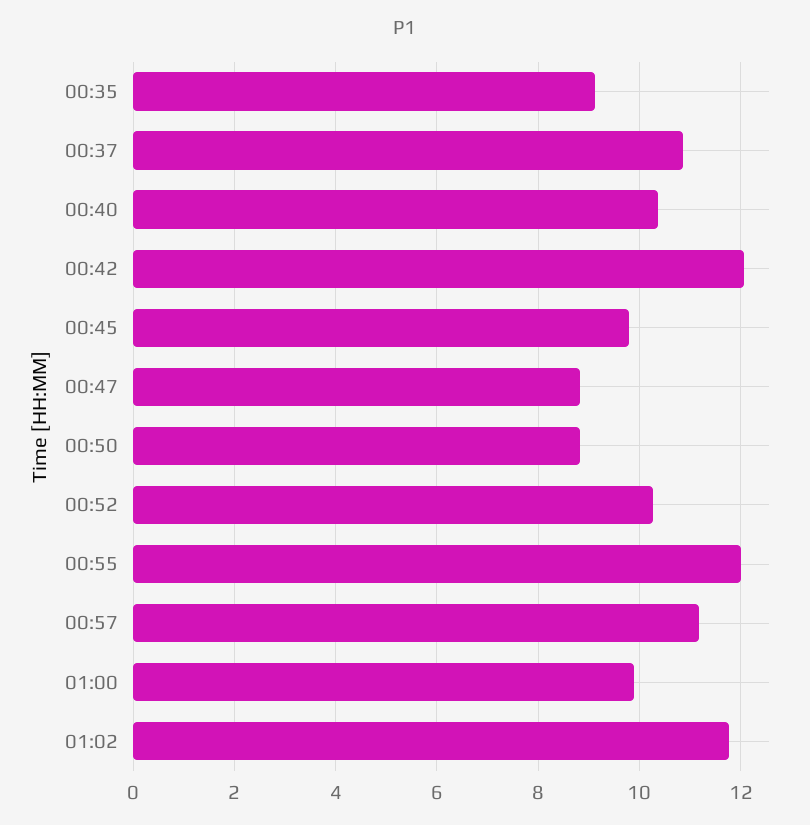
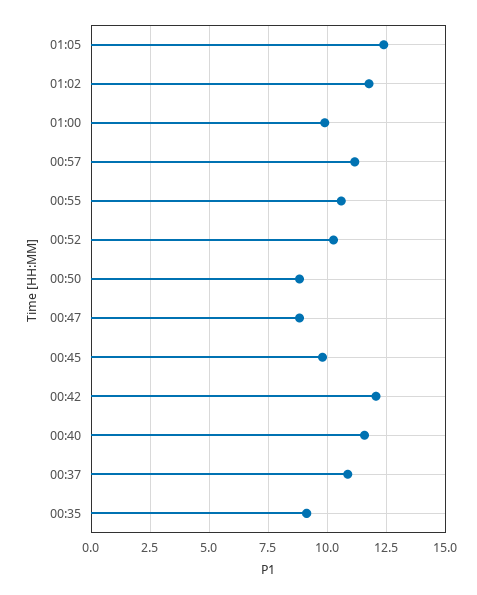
00:40: 10.4 -> 11.5
00:55: 12 -> 10.5
01:05: none -> 12.5

